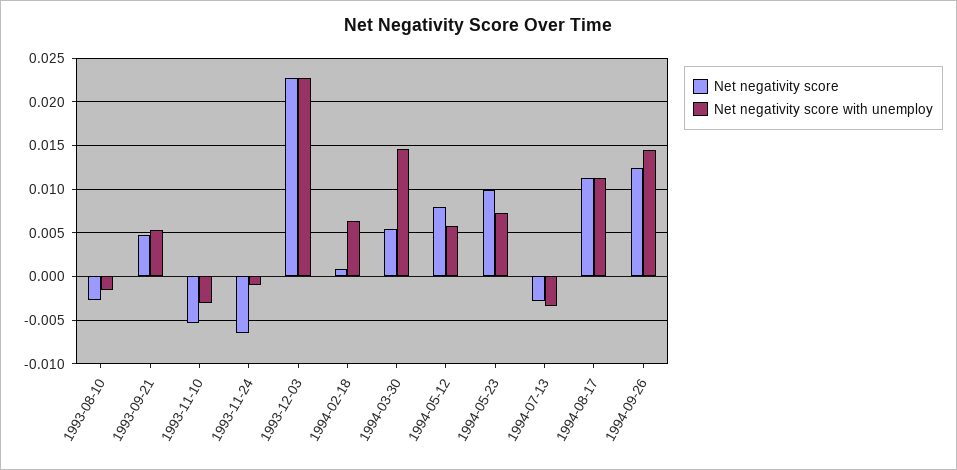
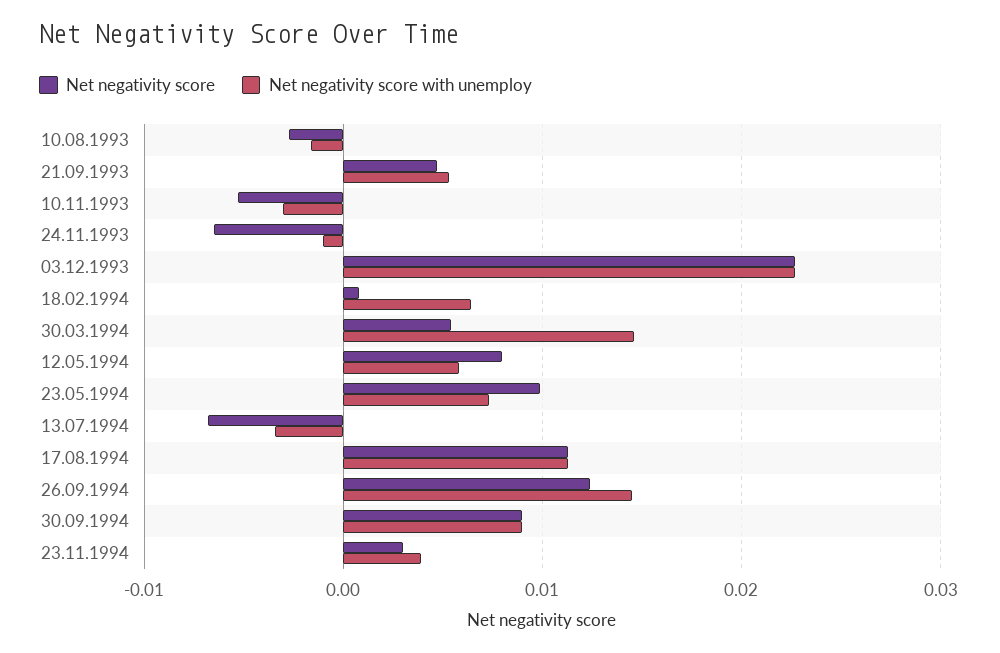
Net negativity score, 1994-07-13: -0.003 -> -0.007
Net negativity score, 30.09.1994: none -> 0.009
Net negativity score with unemploy, 30.09.1994: none -> 0.009
Net negativity score, 23.11.1994: none -> 0.003
Net negativity score with unemploy, 23.11.1994: none -> 0.004

